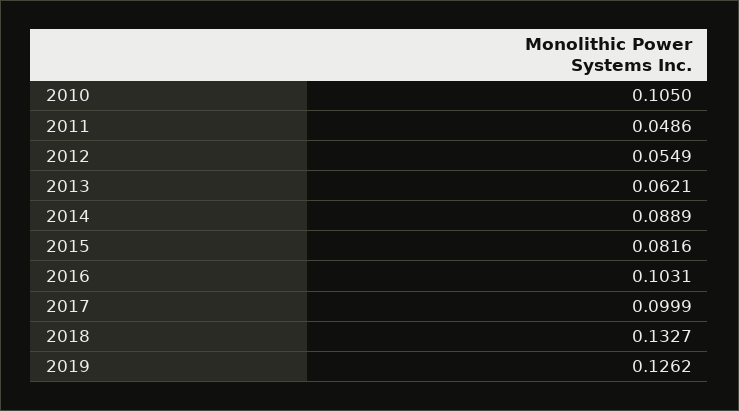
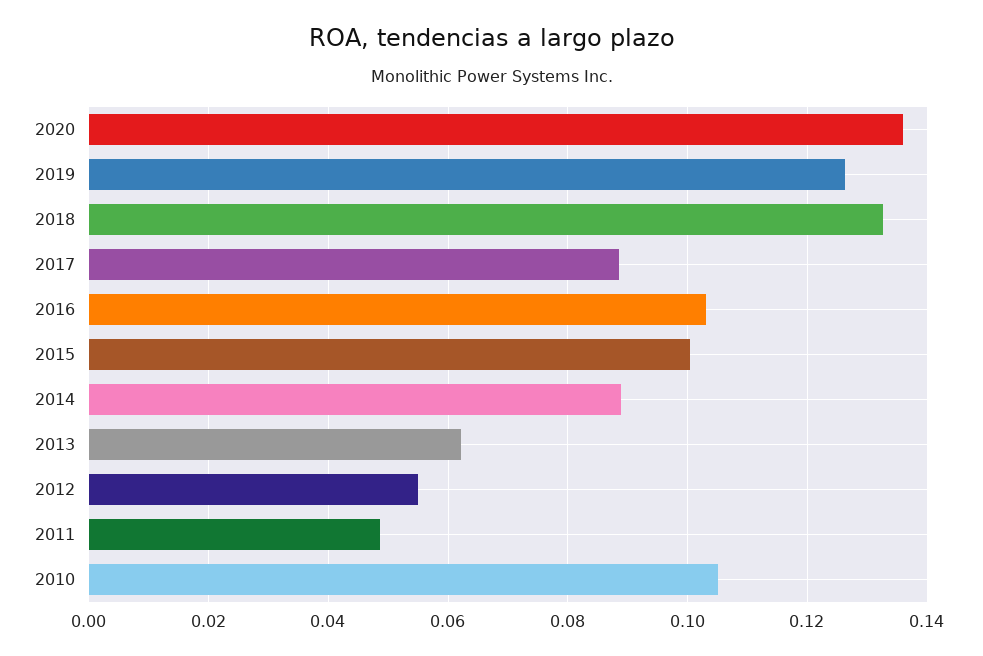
2015: 0.0816 -> 0.1
2017: 0.0999 -> 0.088
2020: none -> 0.136

